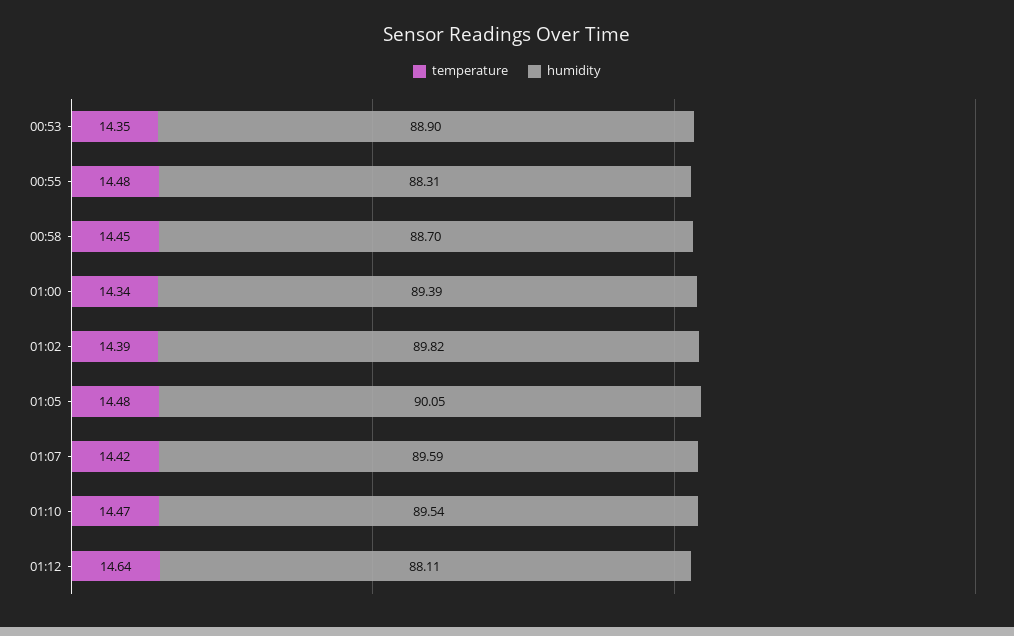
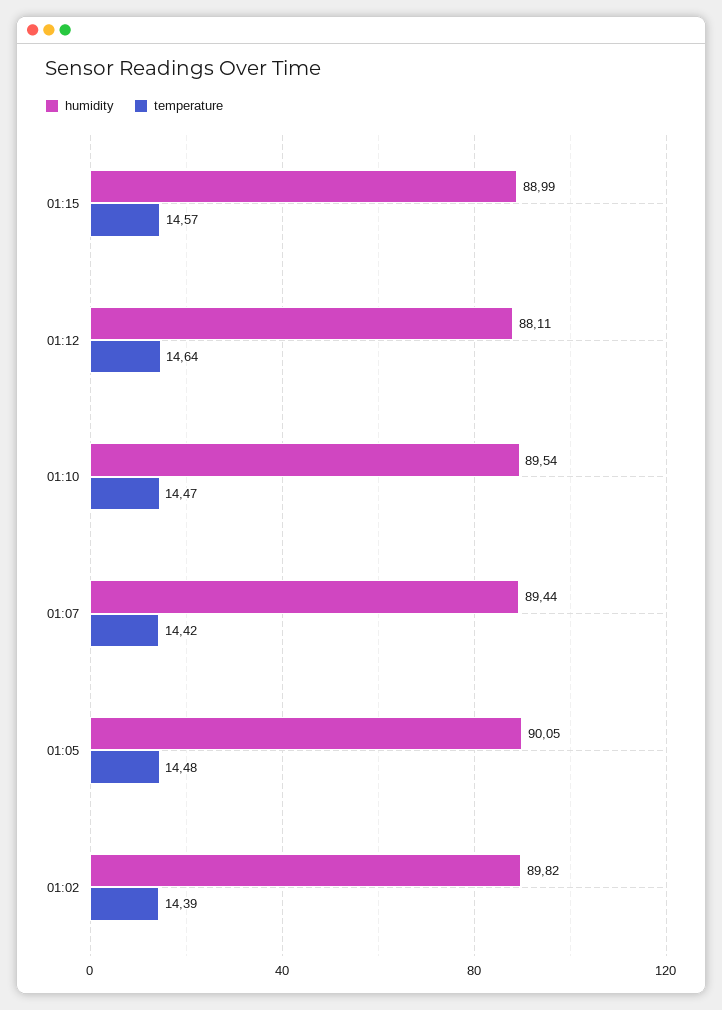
temperature, 00:53: 14.35 -> none
humidity, 00:53: 88.9 -> none
temperature, 00:55: 14.48 -> none
humidity, 00:55: 88.31 -> none
temperature, 00:58: 14.45 -> none
humidity, 00:58: 88.7 -> none
temperature, 01:00: 14.34 -> none
humidity, 01:00: 89.39 -> none
humidity, 01:07: 89.59 -> 89.44
humidity, 01:15: none -> 88.99
temperature, 01:15: none -> 14.57

